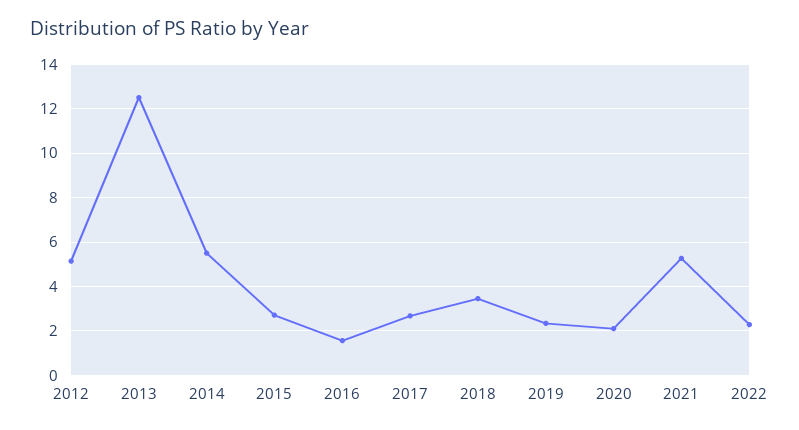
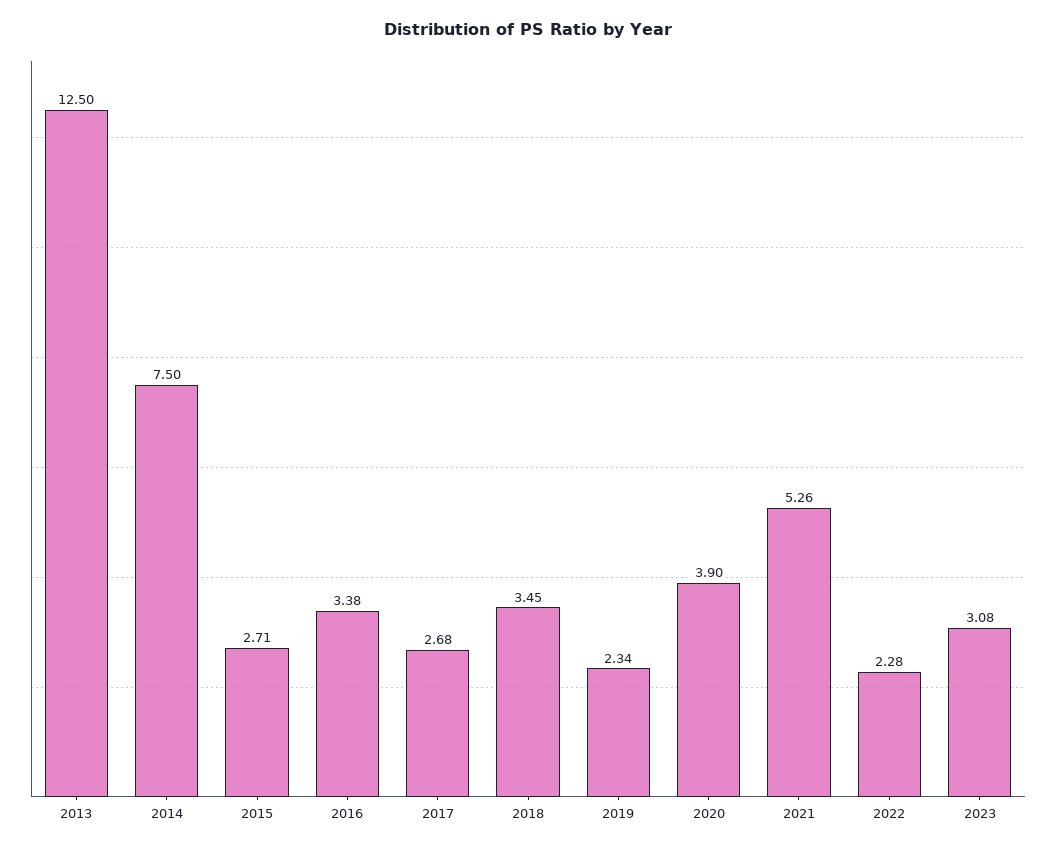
2012: 5 -> none
2014: 5.5 -> 7.5
2016: 1.5 -> 3.38
2020: 2 -> 3.9
2023: none -> 3.08

